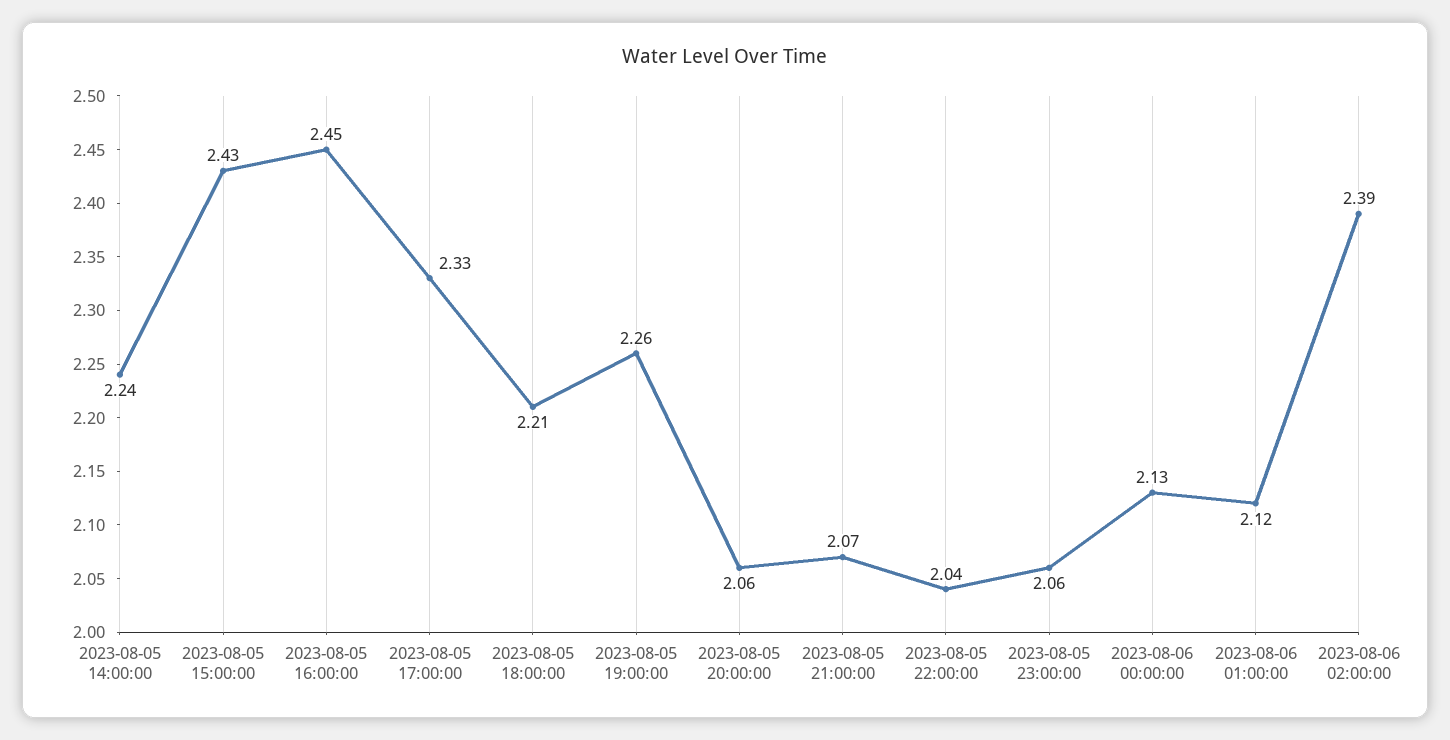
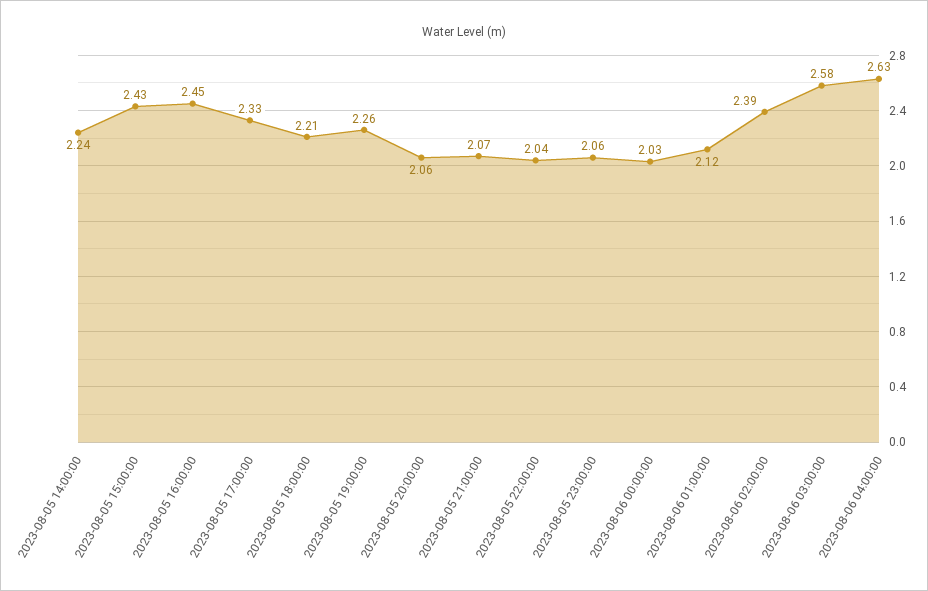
2023-08-06 00:00:00: 2.13 -> 2.03
2023-08-06 03:00:00: none -> 2.58
2023-08-06 04:00:00: none -> 2.63

